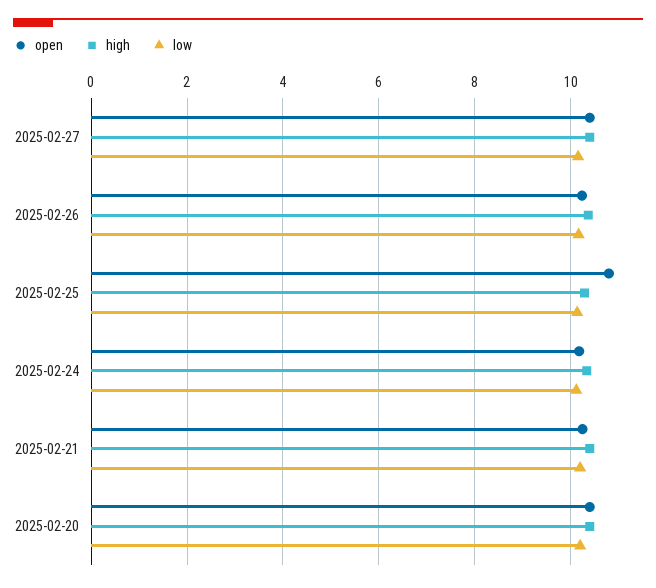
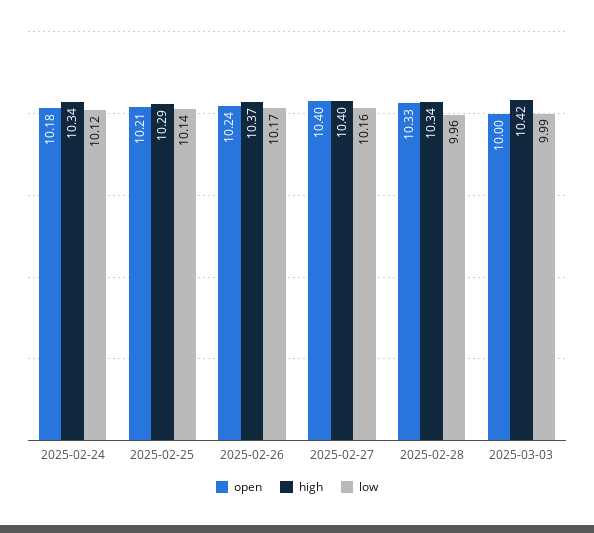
open, 2025-02-25: 10.8 -> 10.21
open, 2025-02-21: 10.2 -> none
high, 2025-02-21: 10.4 -> none
low, 2025-02-21: 10.2 -> none
open, 2025-02-20: 10.4 -> none
high, 2025-02-20: 10.4 -> none
low, 2025-02-20: 10.2 -> none
open, 2025-02-28: none -> 10.33
high, 2025-02-28: none -> 10.34
low, 2025-02-28: none -> 9.96
open, 2025-03-03: none -> 10
high, 2025-03-03: none -> 10.42
low, 2025-03-03: none -> 9.99

